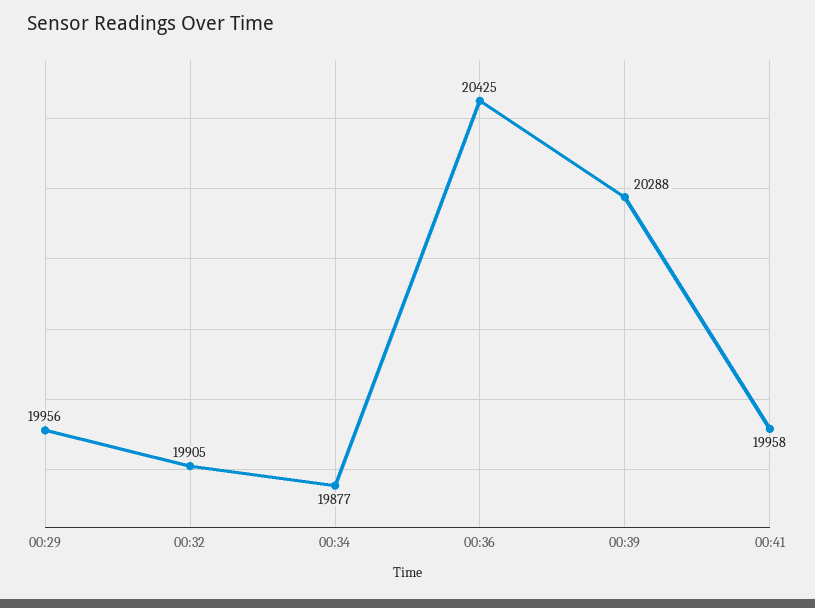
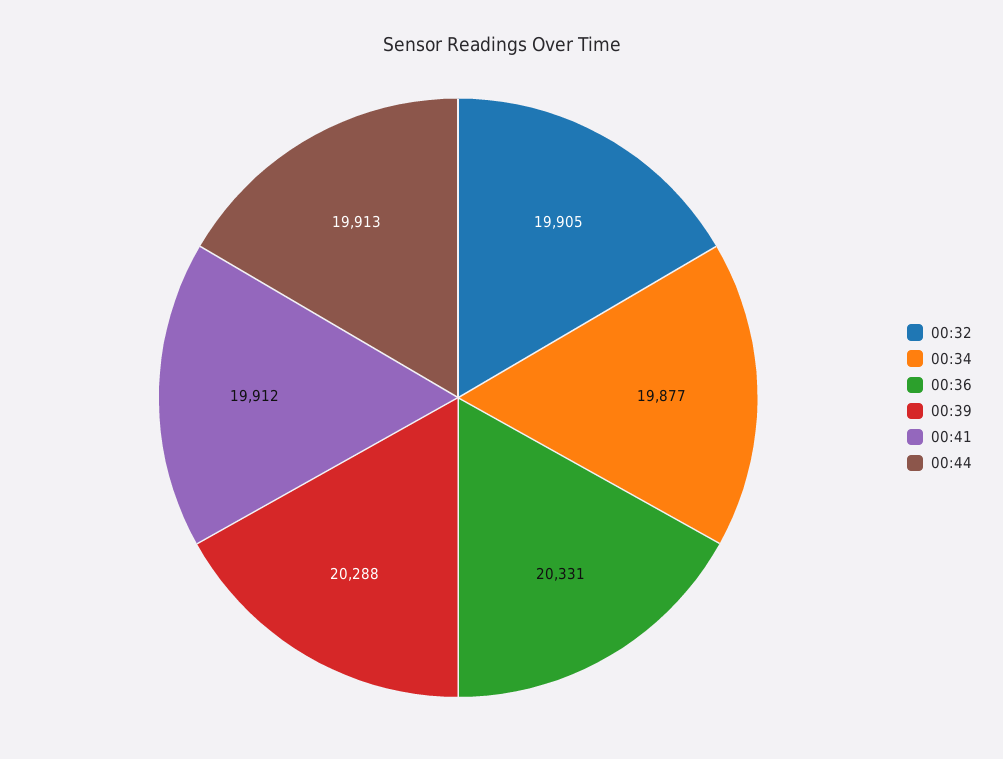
00:29: 19956 -> none
00:36: 20425 -> 20331
00:41: 19958 -> 19912
00:44: none -> 19913

